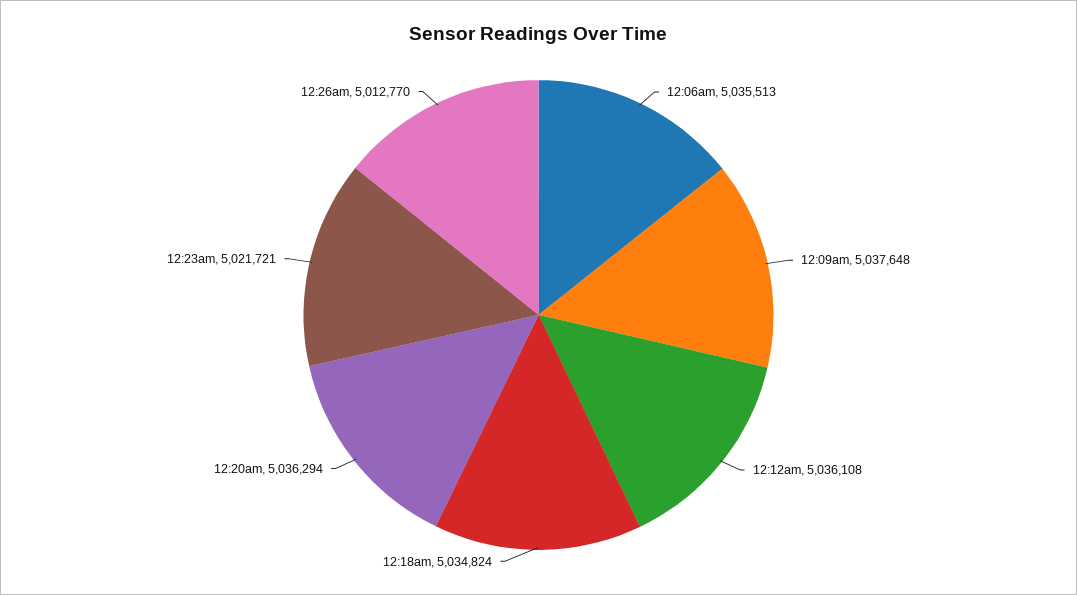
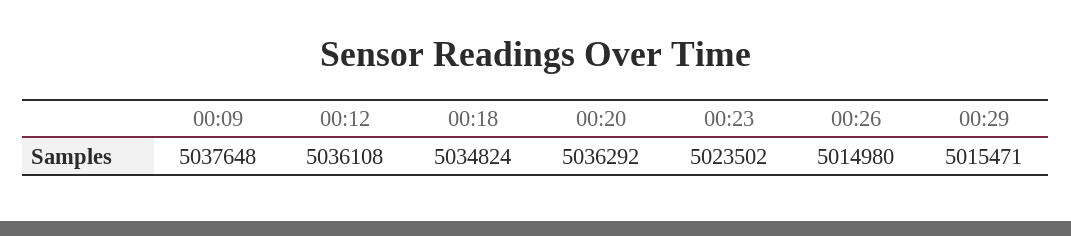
12:06am: 5035513 -> none
12:20am: 5036294 -> 5036292
12:23am: 5021721 -> 5023502
12:26am: 5012770 -> 5014980
00:29: none -> 5015471

